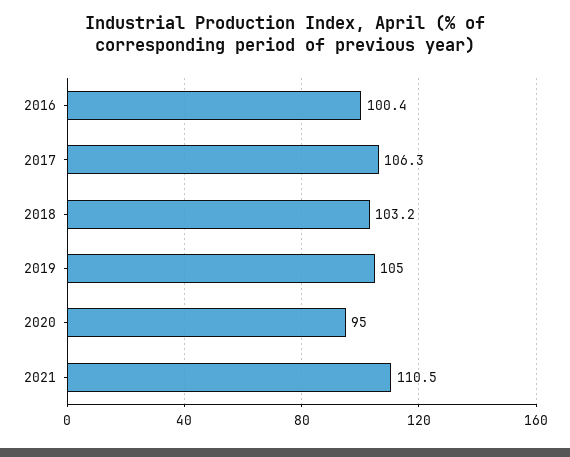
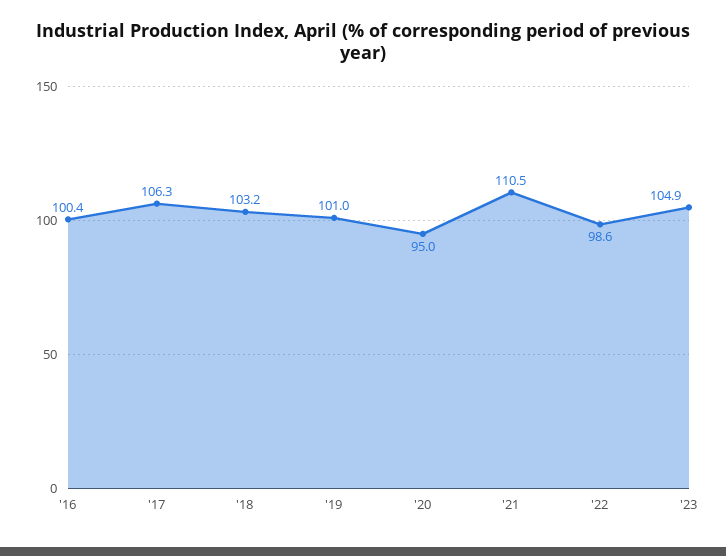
2019: 105 -> 101
'22: none -> 98.6
'23: none -> 104.9

